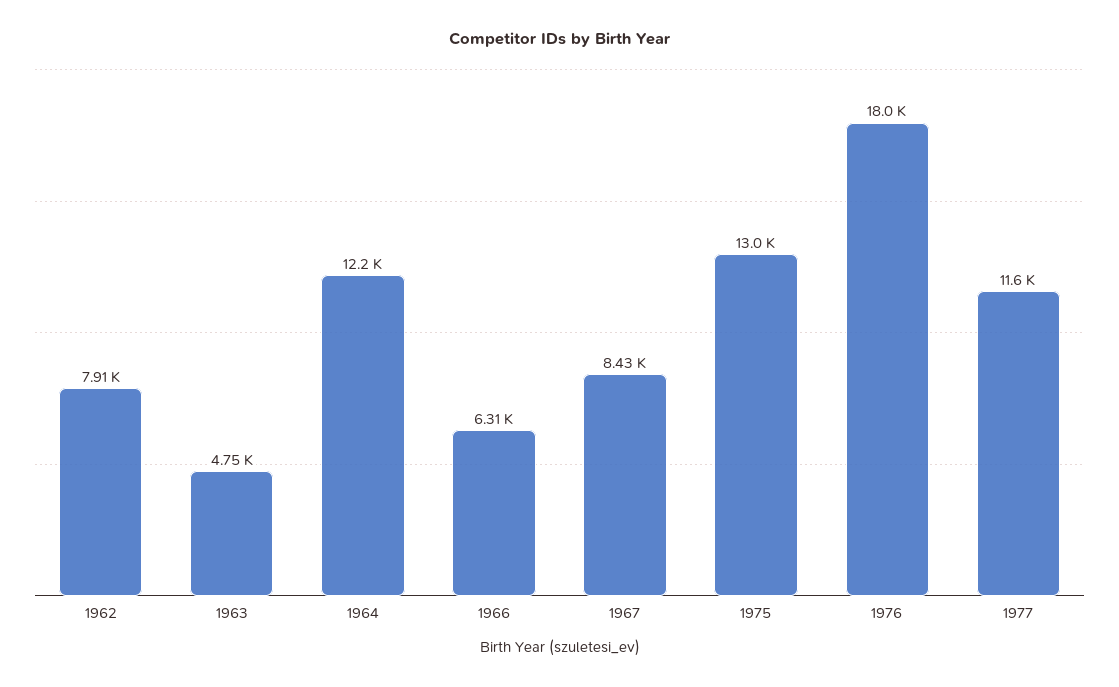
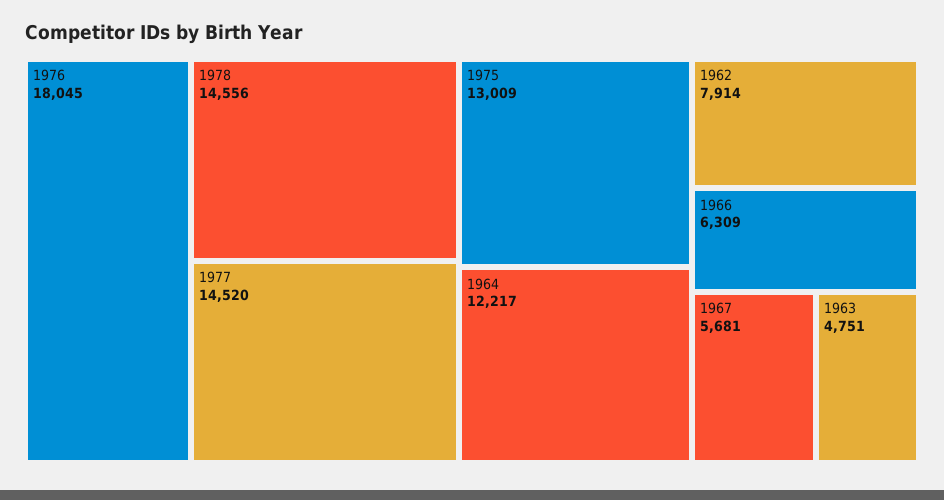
1967: 8430 -> 5681
1977: 11600 -> 14520
1978: none -> 14556

